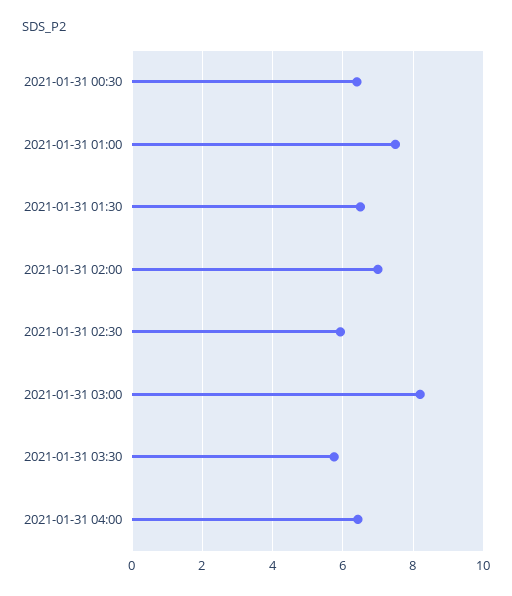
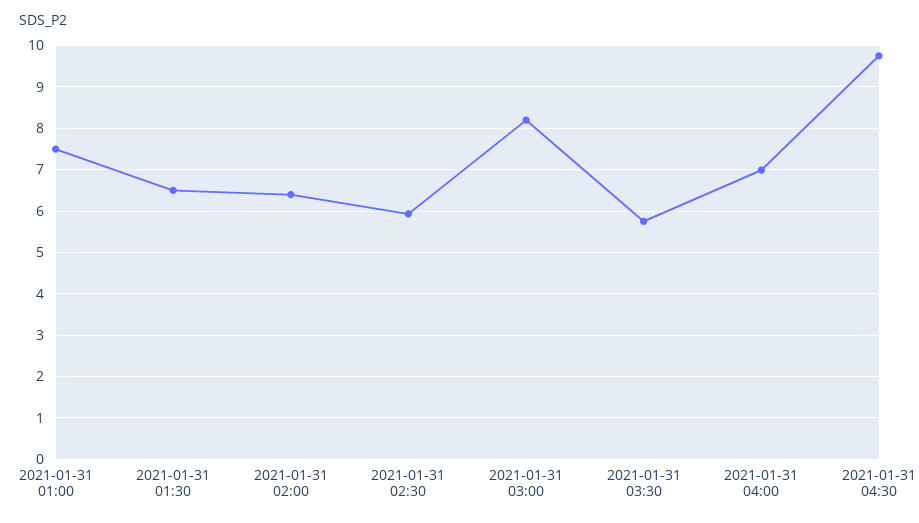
2021-01-31 00:30: 6.4 -> none
2021-01-31 02:00: 7 -> 6.4
2021-01-31 04:00: 6.4 -> 7
2021-01-31 04:30: none -> 9.8

